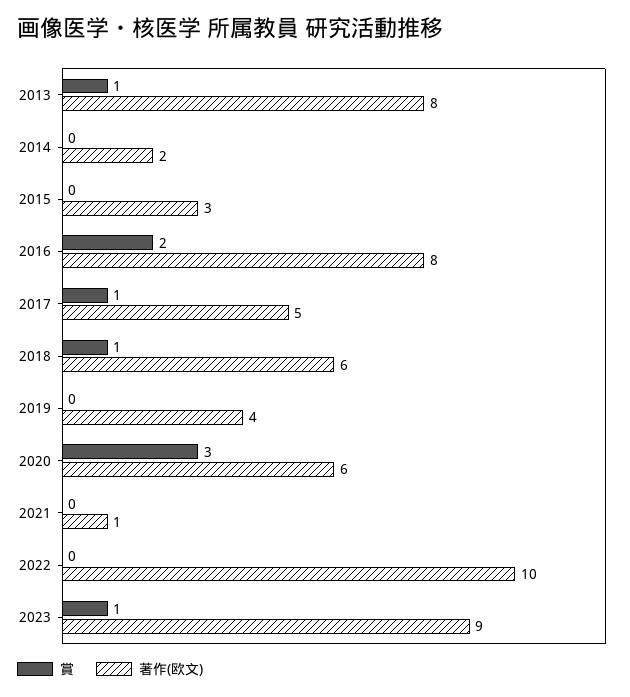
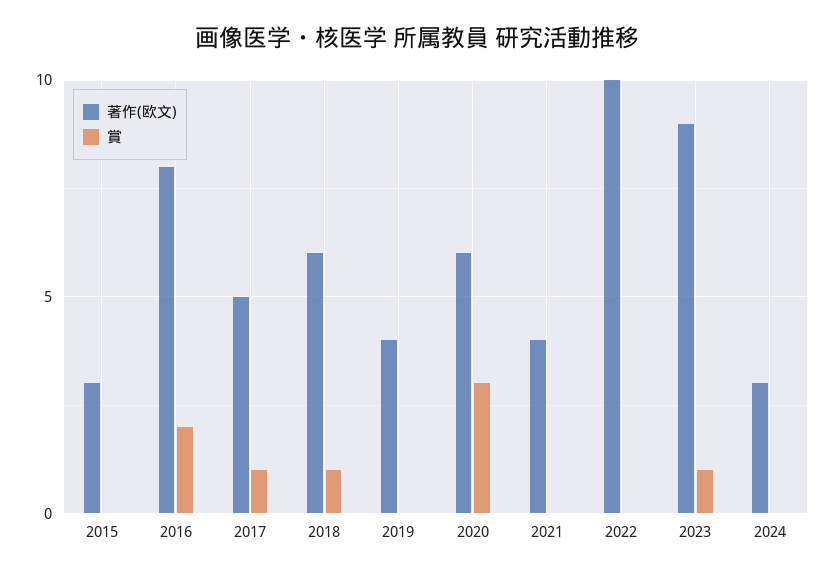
賞, 2013: 1 -> none
著作(欧文), 2013: 8 -> none
賞, 2014: 0 -> none
著作(欧文), 2014: 2 -> none
著作(欧文), 2021: 1 -> 4
著作(欧文), 2024: none -> 3
賞, 2024: none -> 0

